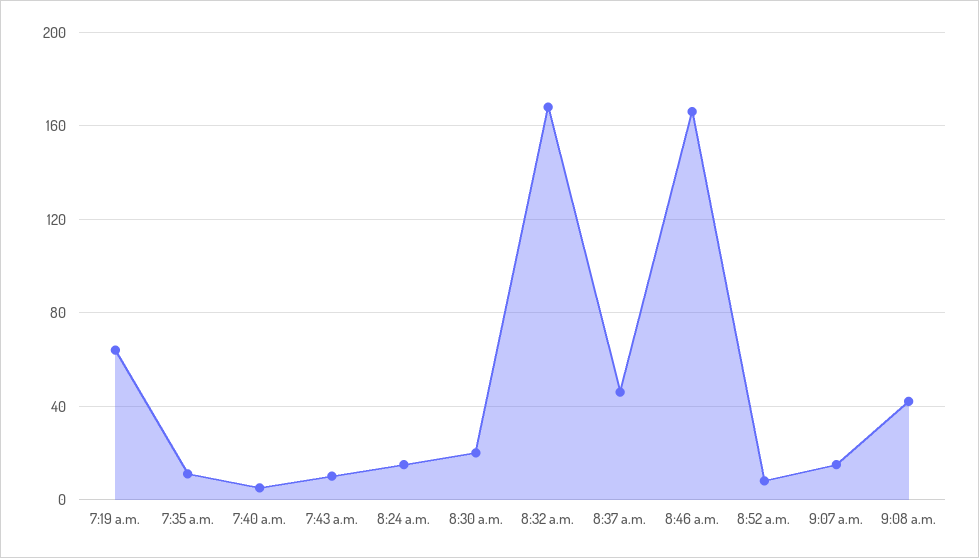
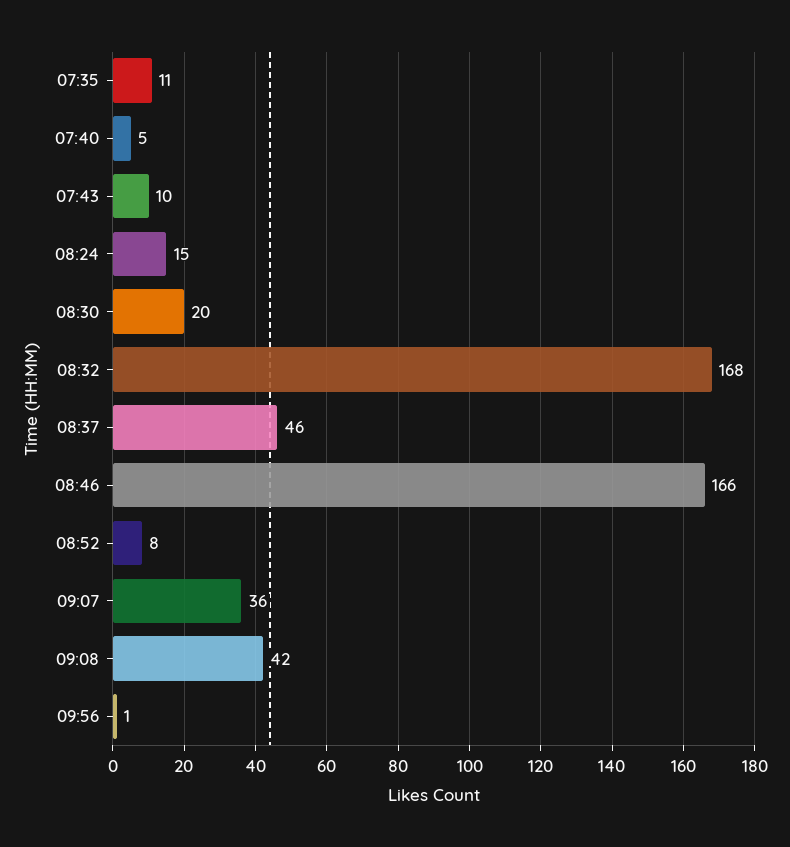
7:19 a.m.: 65 -> none
9:07 a.m.: 15 -> 36
09:56: none -> 1

